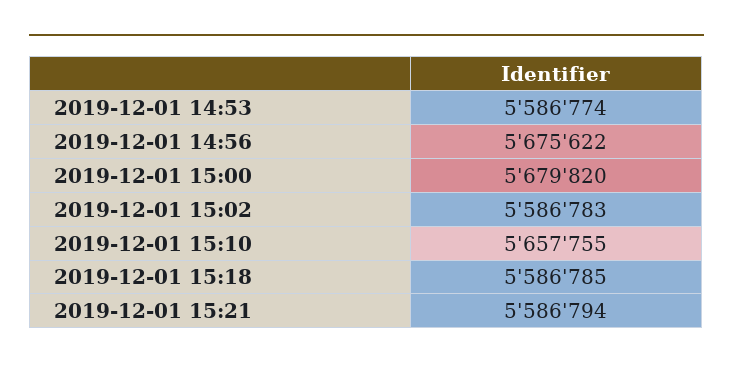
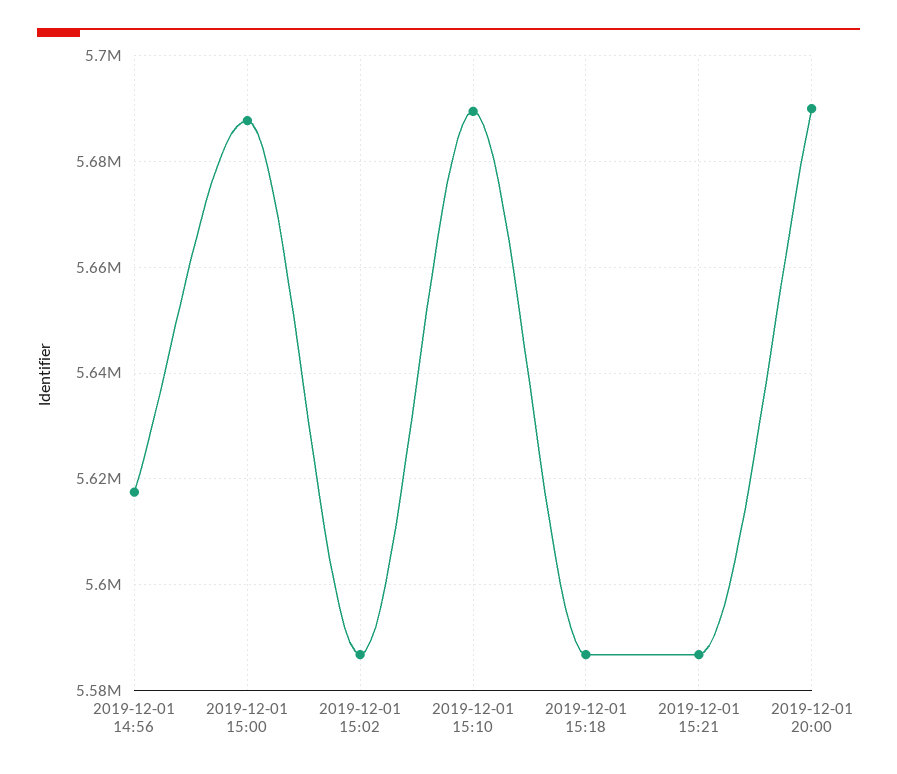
2019-12-01 14:53: 5586774 -> none
2019-12-01 14:56: 5675622 -> 5618000
2019-12-01 15:00: 5679820 -> 5688000
2019-12-01 15:10: 5657755 -> 5690000
2019-12-01 20:00: none -> 5690000

